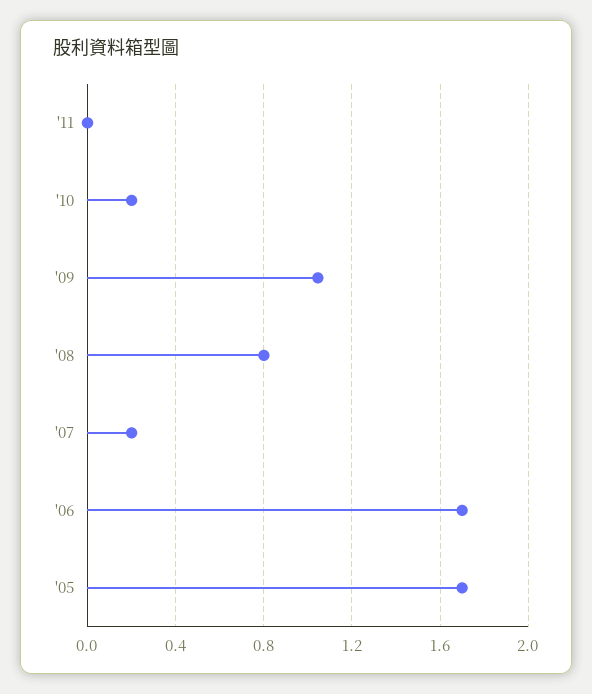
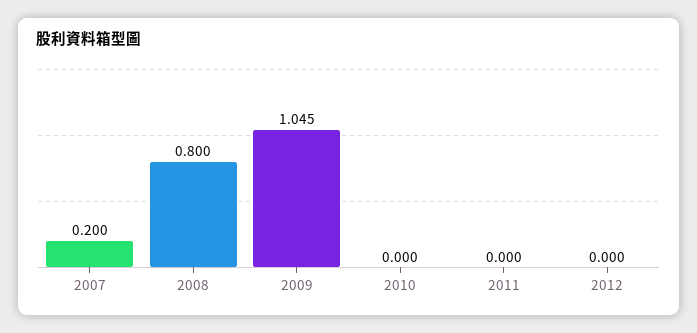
'10: 0.2 -> 0
'06: 1.7 -> none
'05: 1.7 -> none
2012: none -> 0

